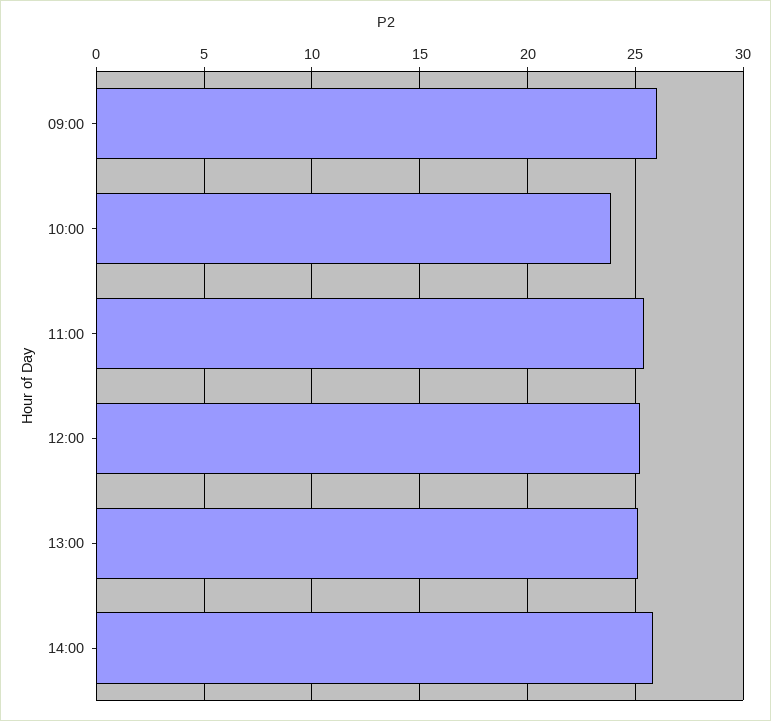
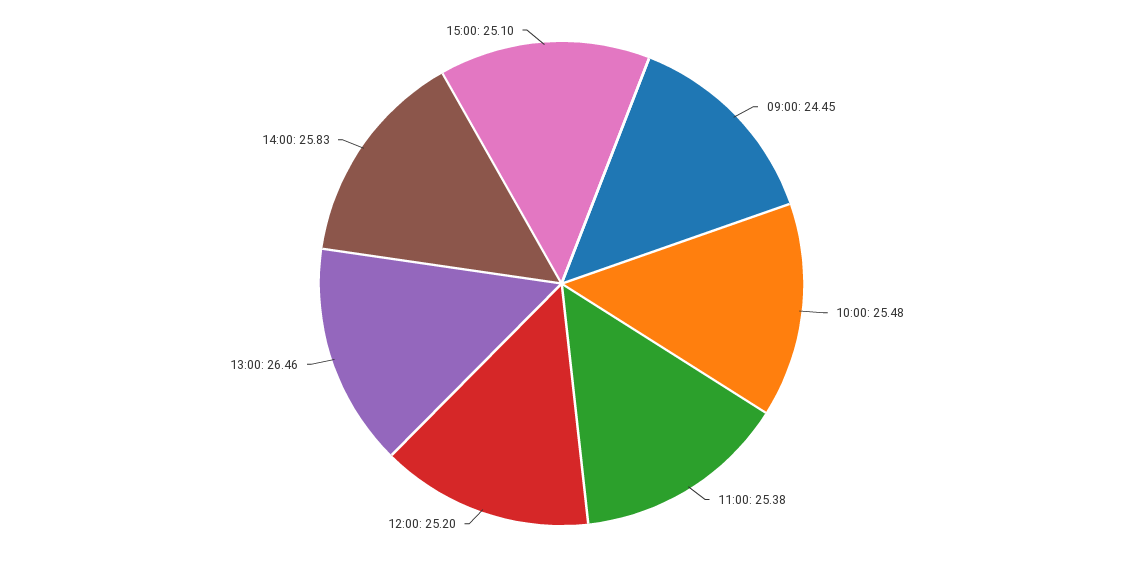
09:00: 26 -> 24.45
10:00: 24 -> 25.48
13:00: 25 -> 26.46
15:00: none -> 25.1

